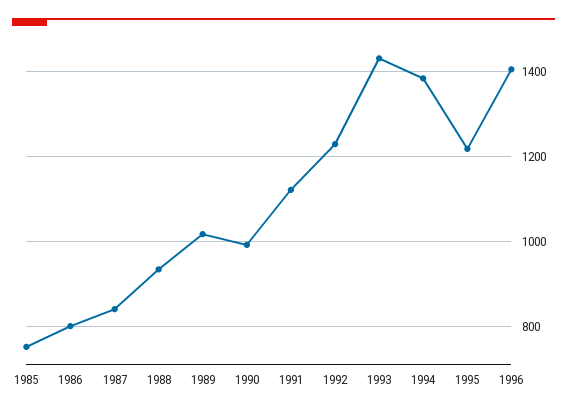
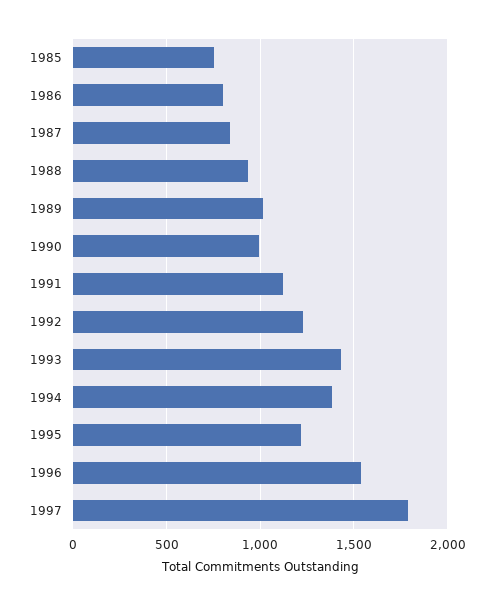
1996: 1400 -> 1550
1997: none -> 1800

